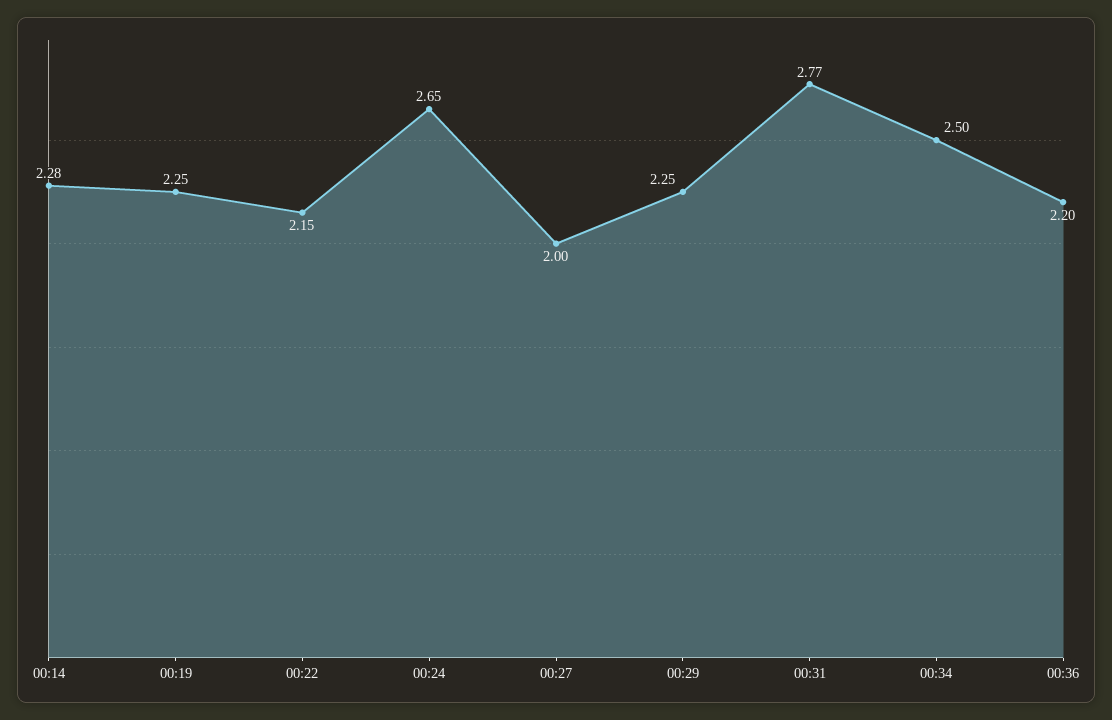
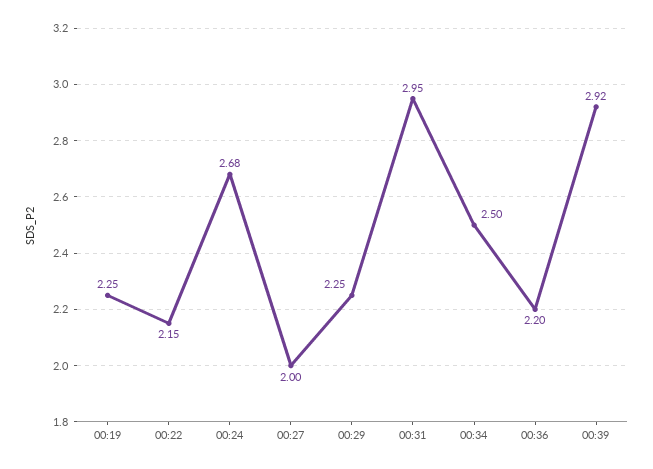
00:14: 2.28 -> none
00:24: 2.65 -> 2.68
00:31: 2.77 -> 2.95
00:39: none -> 2.92

